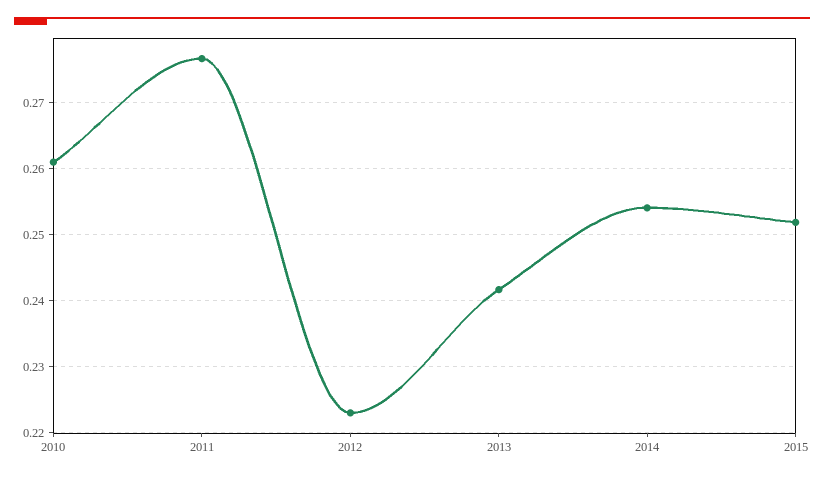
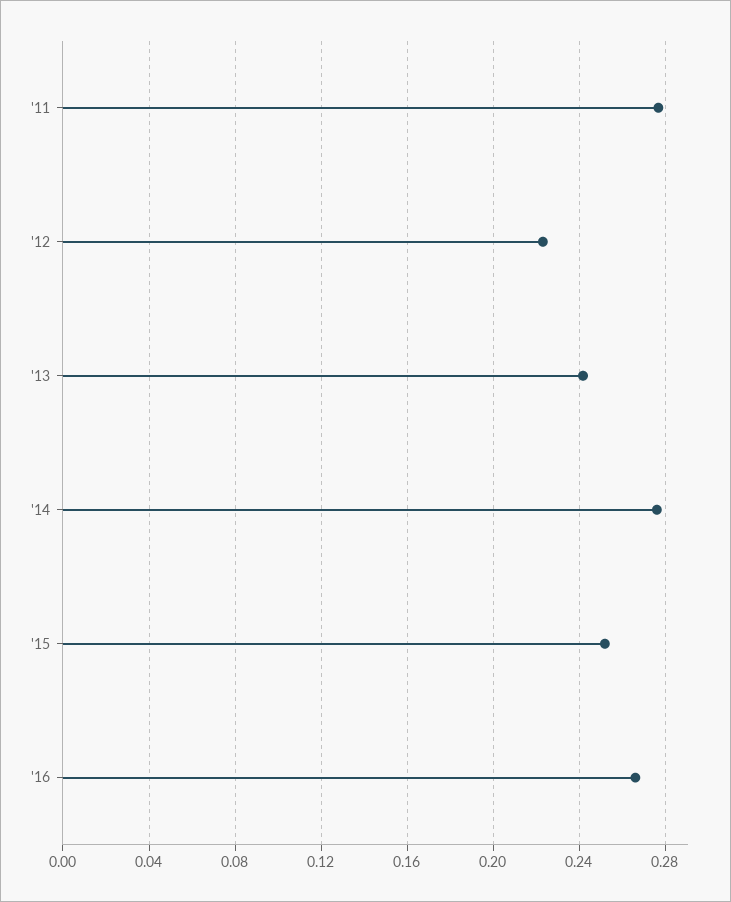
2010: 0.261 -> none
2014: 0.254 -> 0.275
'16: none -> 0.265

